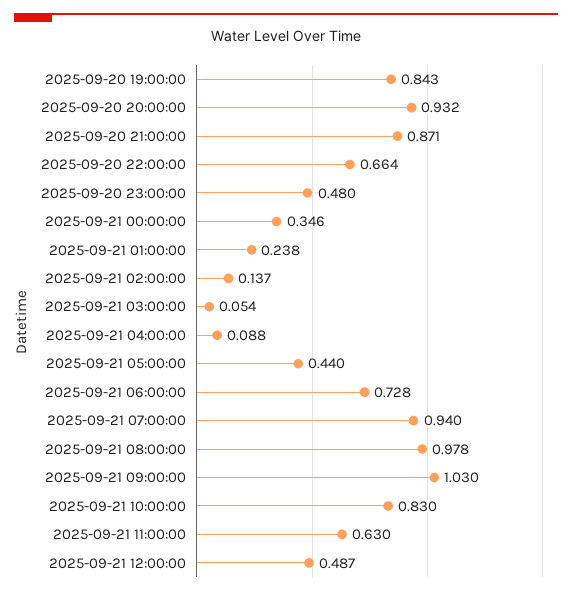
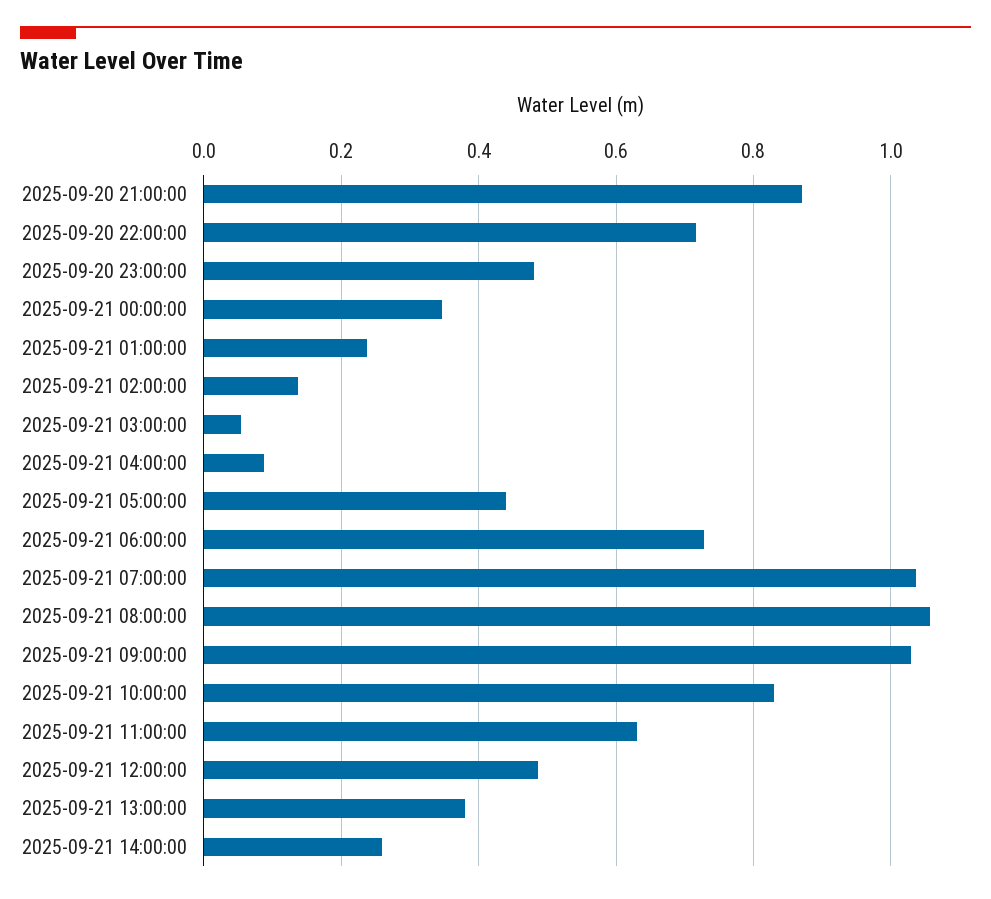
2025-09-20 19:00:00: 0.843 -> none
2025-09-20 20:00:00: 0.932 -> none
2025-09-20 22:00:00: 0.664 -> 0.72
2025-09-21 07:00:00: 0.94 -> 1.04
2025-09-21 08:00:00: 0.978 -> 1.06
2025-09-21 13:00:00: none -> 0.38
2025-09-21 14:00:00: none -> 0.26

